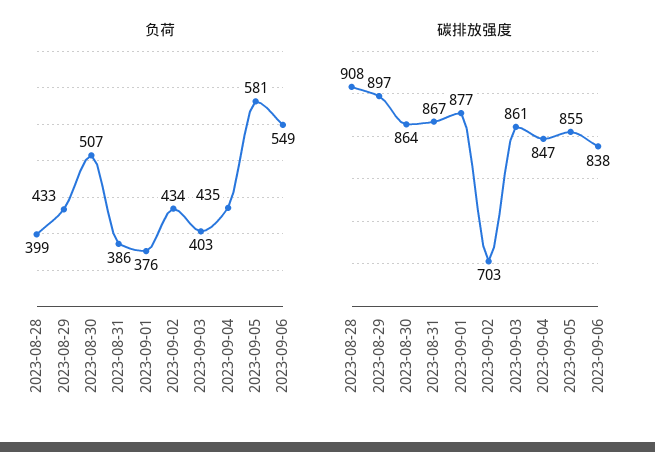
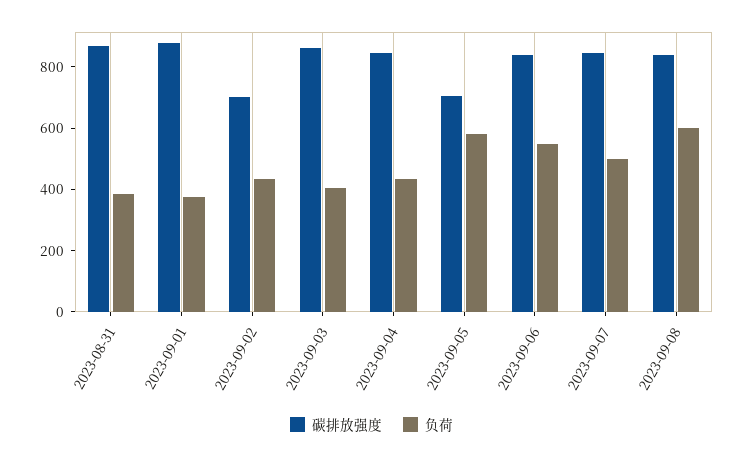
负荷, 2023-08-28: 399 -> none
负荷, 2023-08-29: 433 -> none
负荷, 2023-08-30: 507 -> none
碳排放强度, 2023-08-28: 908 -> none
碳排放强度, 2023-08-29: 897 -> none
碳排放强度, 2023-08-30: 864 -> none
碳排放强度, 2023-09-05: 855 -> 700
碳排放强度, 2023-09-07: none -> 850
负荷, 2023-09-07: none -> 500
碳排放强度, 2023-09-08: none -> 850
负荷, 2023-09-08: none -> 600

